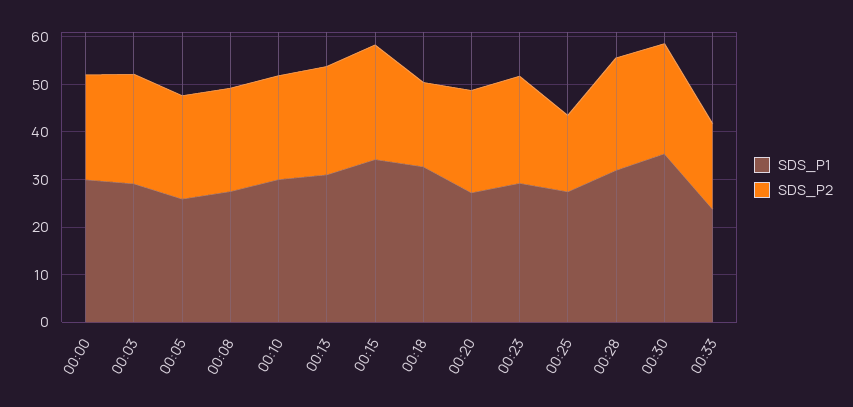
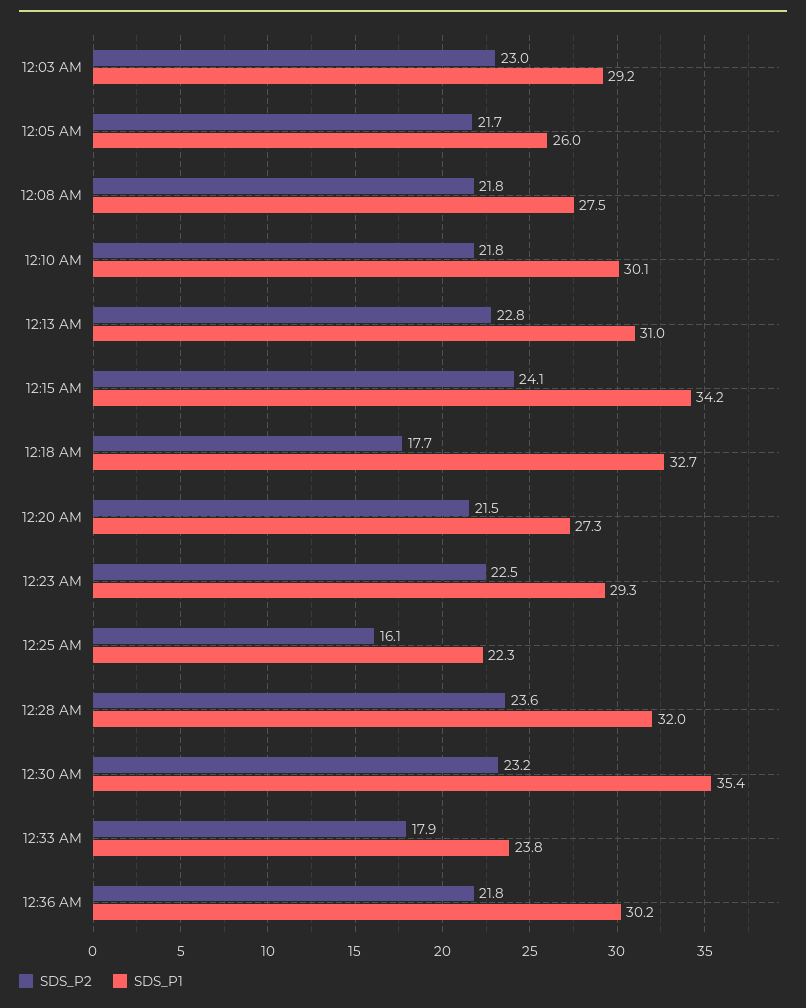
SDS_P1, 00:00: 30 -> none
SDS_P2, 00:00: 22 -> none
SDS_P1, 00:25: 28 -> 22.3
SDS_P2, 12:36 AM: none -> 21.8
SDS_P1, 12:36 AM: none -> 30.2

